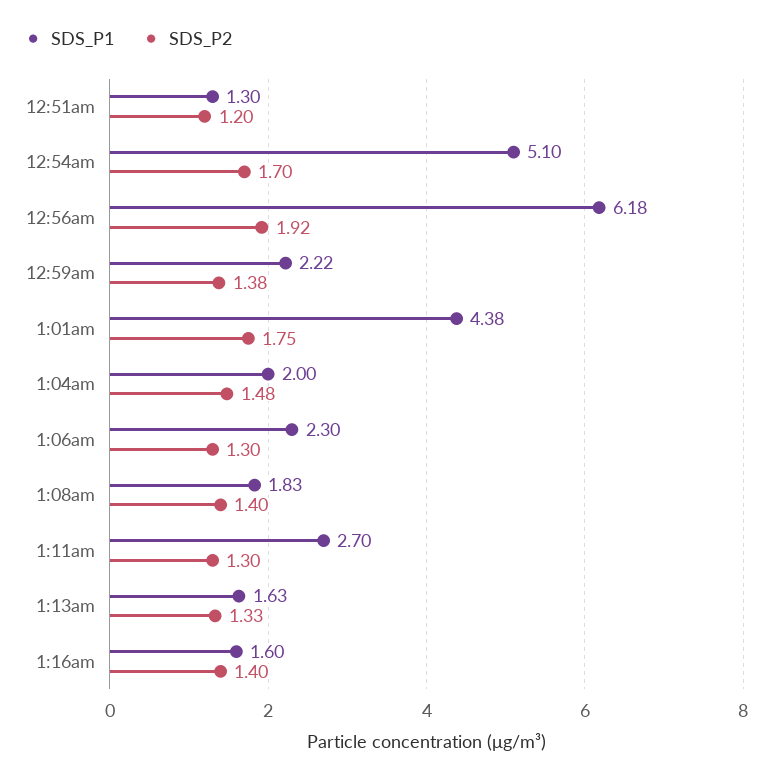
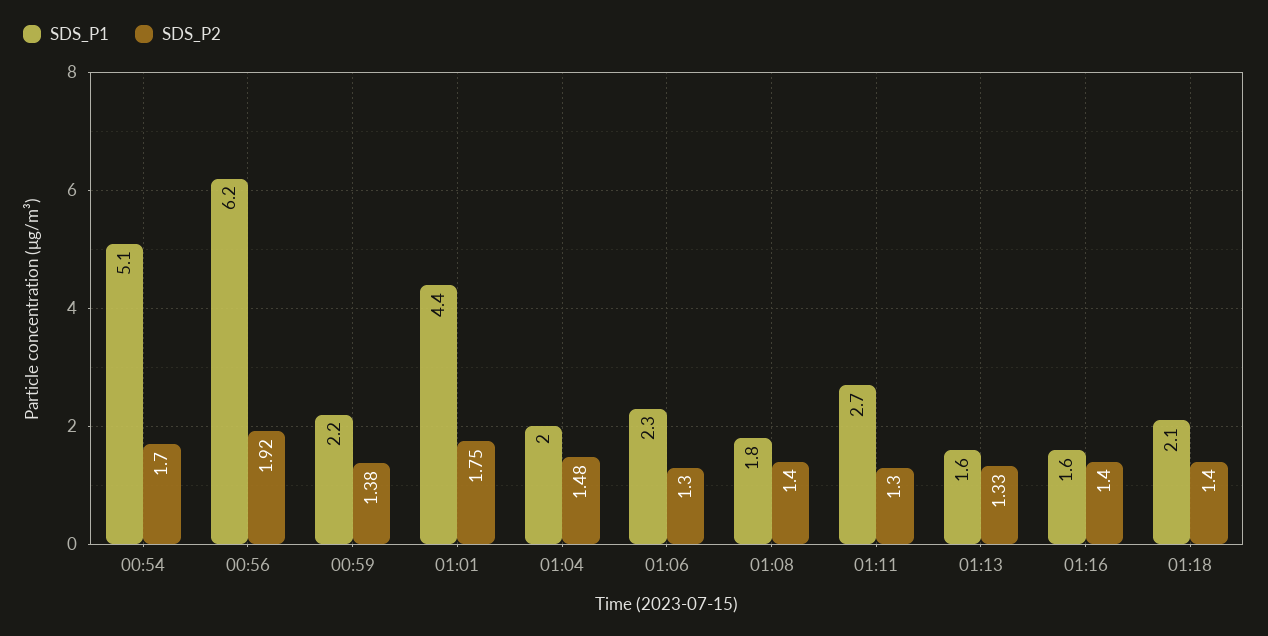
SDS_P1, 12:51am: 1.3 -> none
SDS_P2, 12:51am: 1.2 -> none
SDS_P1, 01:18: none -> 2.1
SDS_P2, 01:18: none -> 1.4

